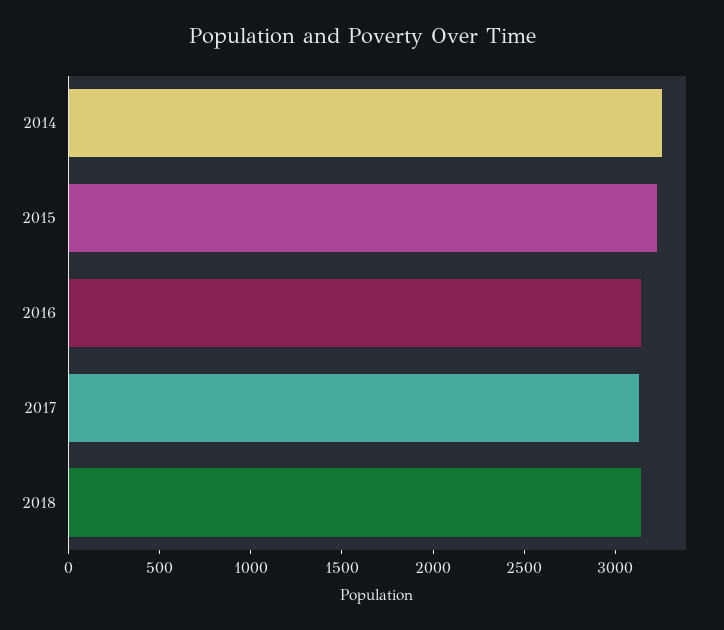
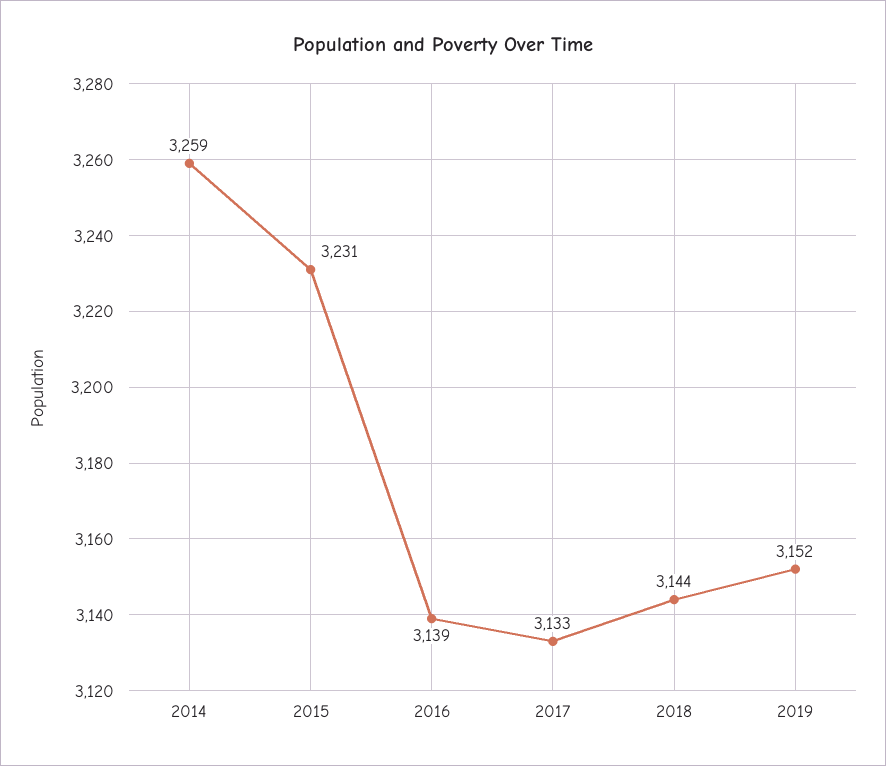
2019: none -> 3152

